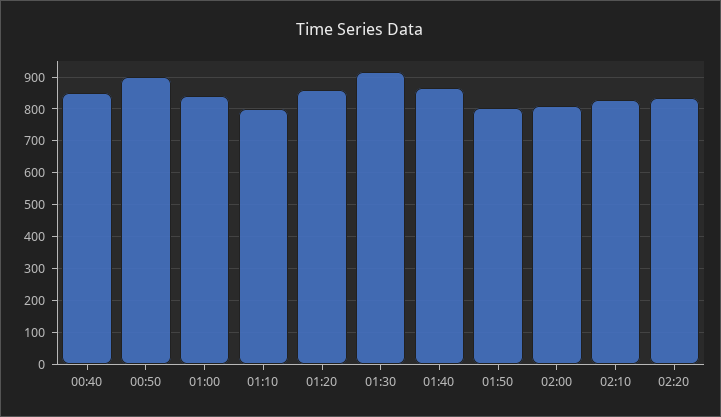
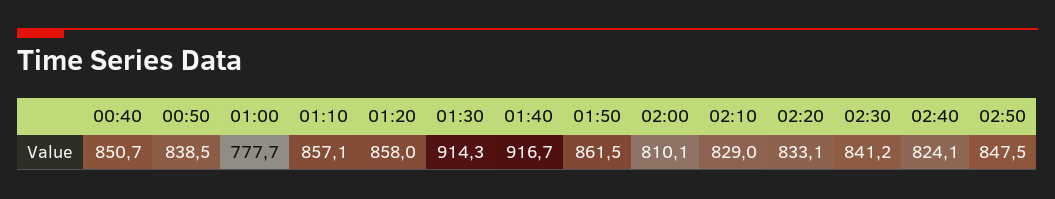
00:50: 900 -> 838.5
01:00: 840 -> 777.7
01:10: 800 -> 857.1
01:40: 860 -> 916.7
01:50: 800 -> 861.5
02:30: none -> 841.2
02:40: none -> 824.1
02:50: none -> 847.5

